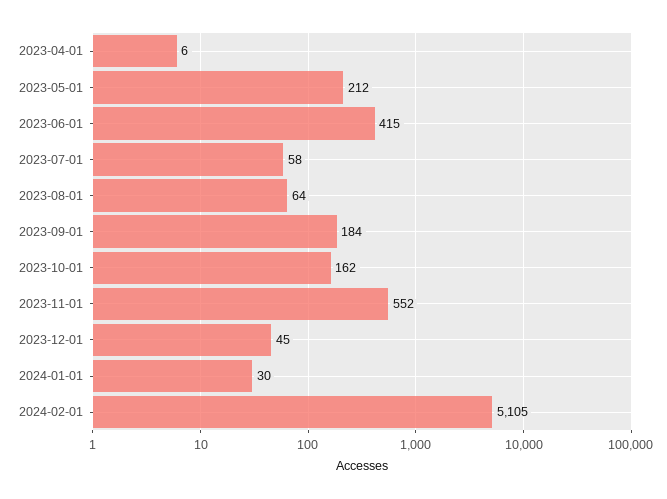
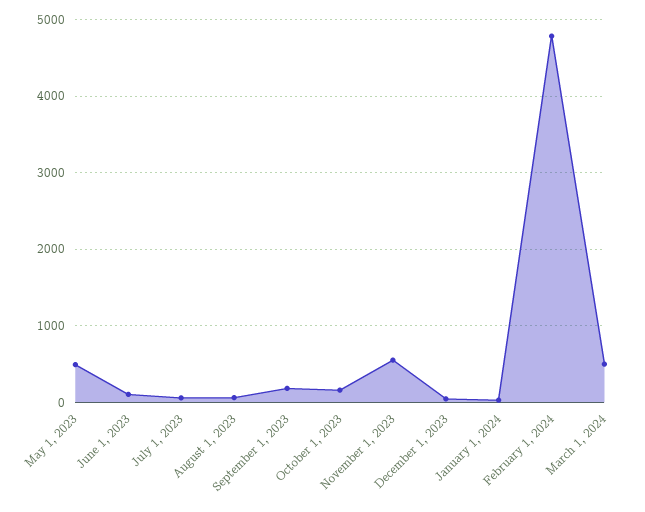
2023-04-01: 6 -> none
2023-05-01: 212 -> 500
2023-06-01: 415 -> 100
2024-02-01: 5105 -> 4800
March 1, 2024: none -> 500

